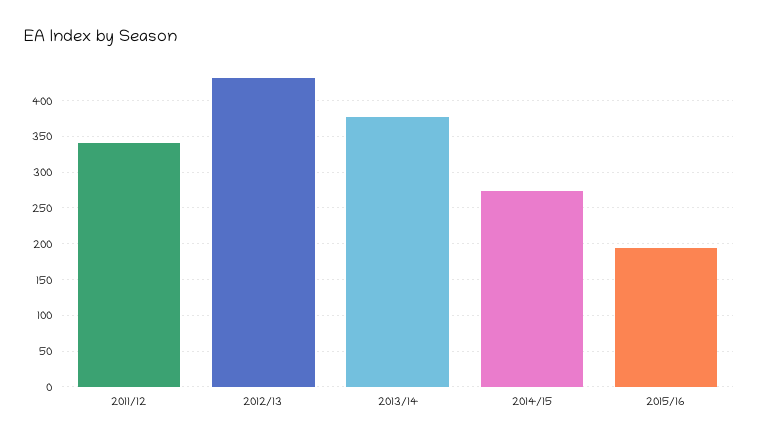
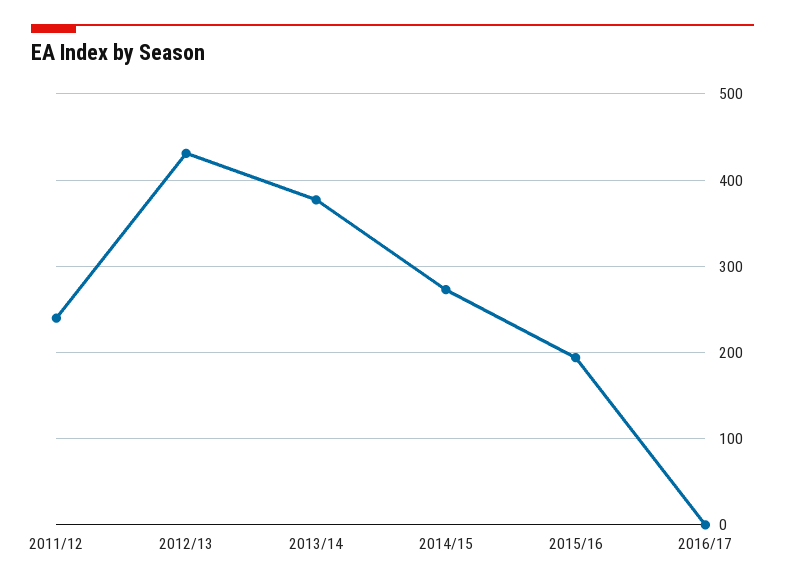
2011/12: 340 -> 240
2016/17: none -> 0

